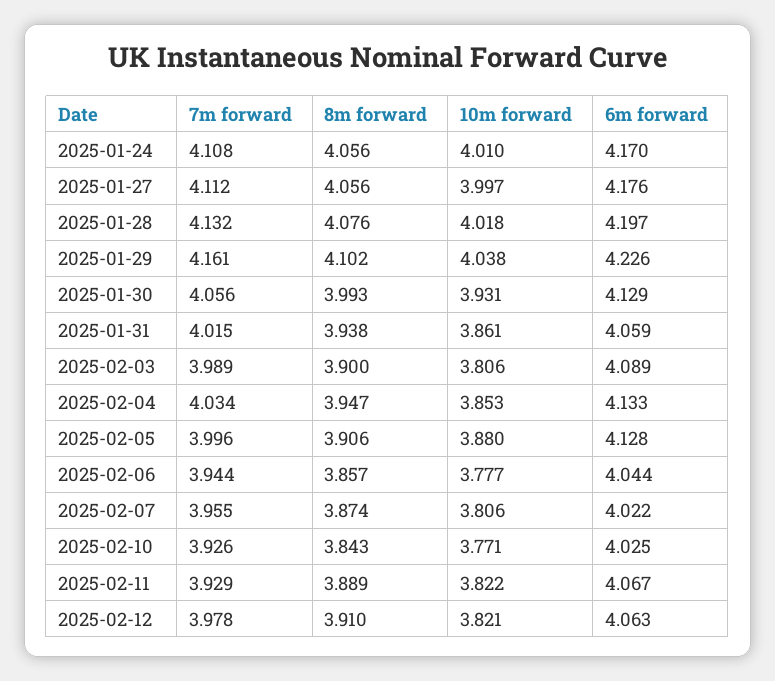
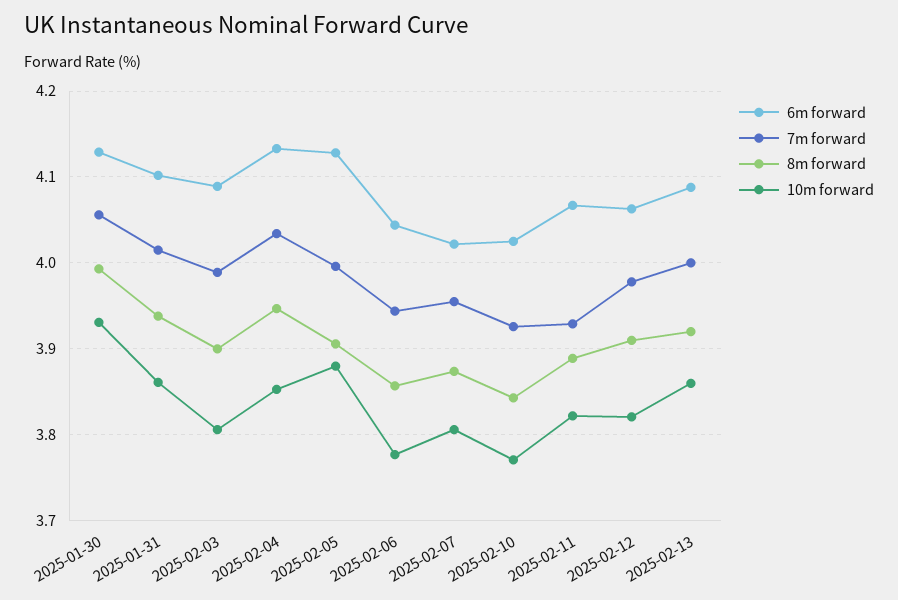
7m forward, 2025-01-24: 4.108 -> none
8m forward, 2025-01-24: 4.056 -> none
10m forward, 2025-01-24: 4.01 -> none
6m forward, 2025-01-24: 4.17 -> none
7m forward, 2025-01-27: 4.112 -> none
8m forward, 2025-01-27: 4.056 -> none
10m forward, 2025-01-27: 3.997 -> none
6m forward, 2025-01-27: 4.176 -> none
7m forward, 2025-01-28: 4.132 -> none
8m forward, 2025-01-28: 4.076 -> none
10m forward, 2025-01-28: 4.018 -> none
6m forward, 2025-01-28: 4.197 -> none
7m forward, 2025-01-29: 4.161 -> none
8m forward, 2025-01-29: 4.102 -> none
10m forward, 2025-01-29: 4.038 -> none
6m forward, 2025-01-29: 4.226 -> none
6m forward, 2025-01-31: 4.059 -> 4.1
6m forward, 2025-02-13: none -> 4.09
7m forward, 2025-02-13: none -> 4
8m forward, 2025-02-13: none -> 3.92
10m forward, 2025-02-13: none -> 3.86

